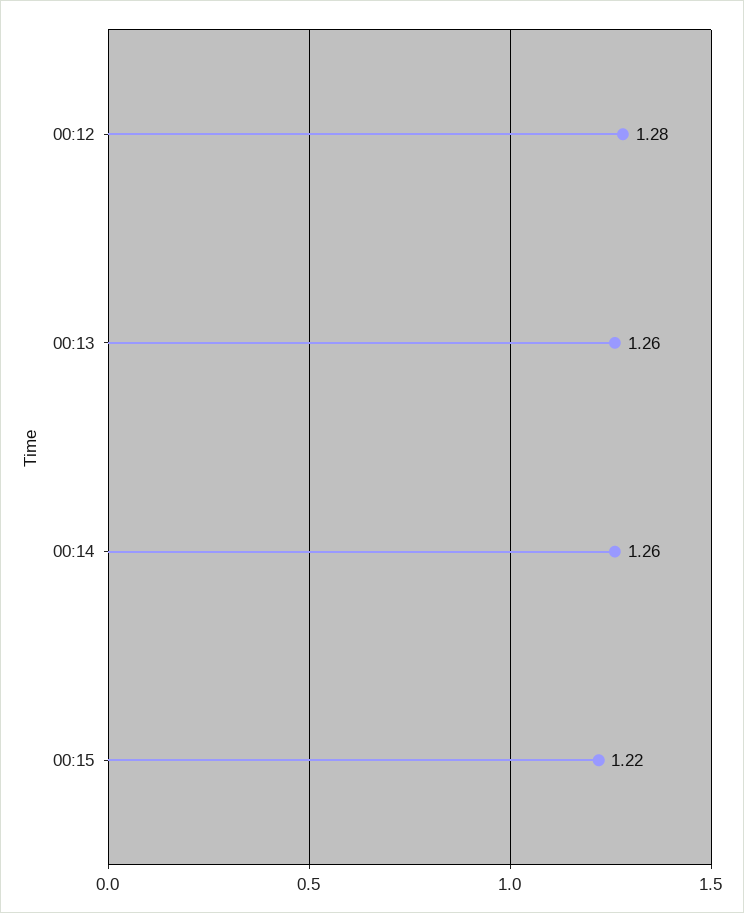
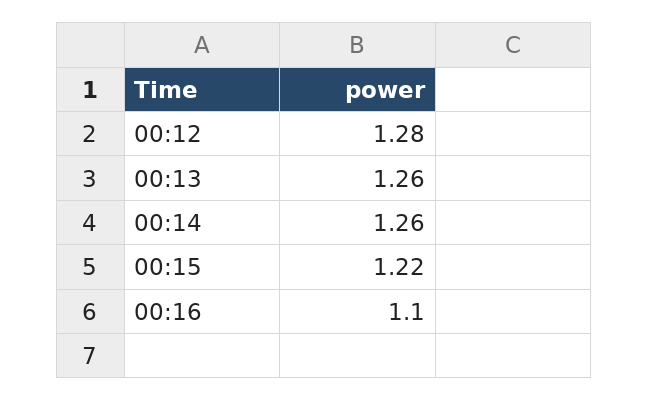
00:16: none -> 1.1

